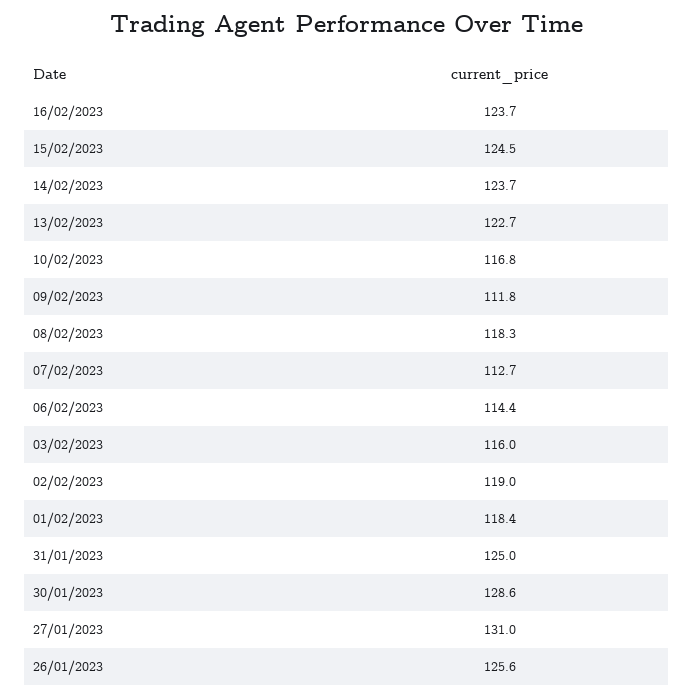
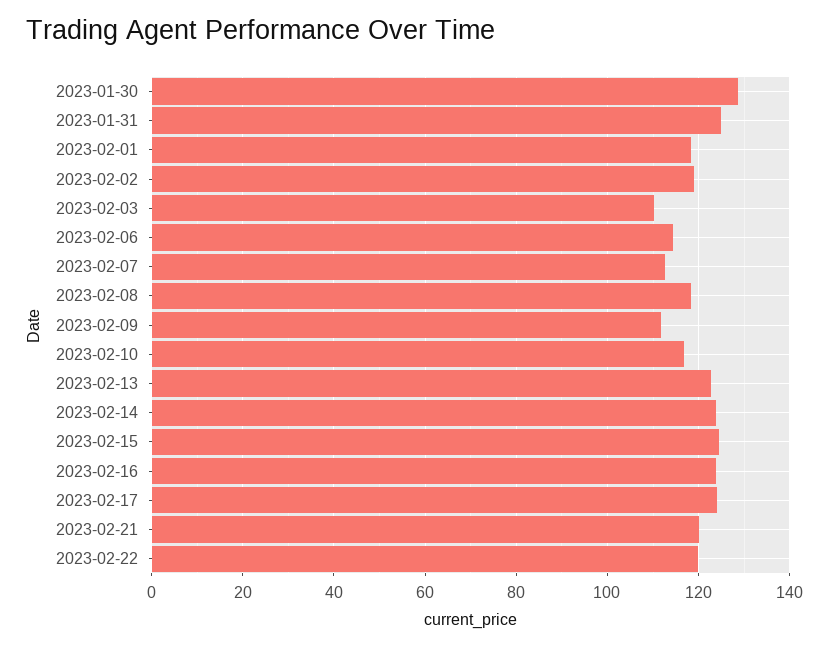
03/02/2023: 116 -> 110
27/01/2023: 131 -> none
26/01/2023: 125.6 -> none
2023-02-17: none -> 124
2023-02-21: none -> 120
2023-02-22: none -> 120

